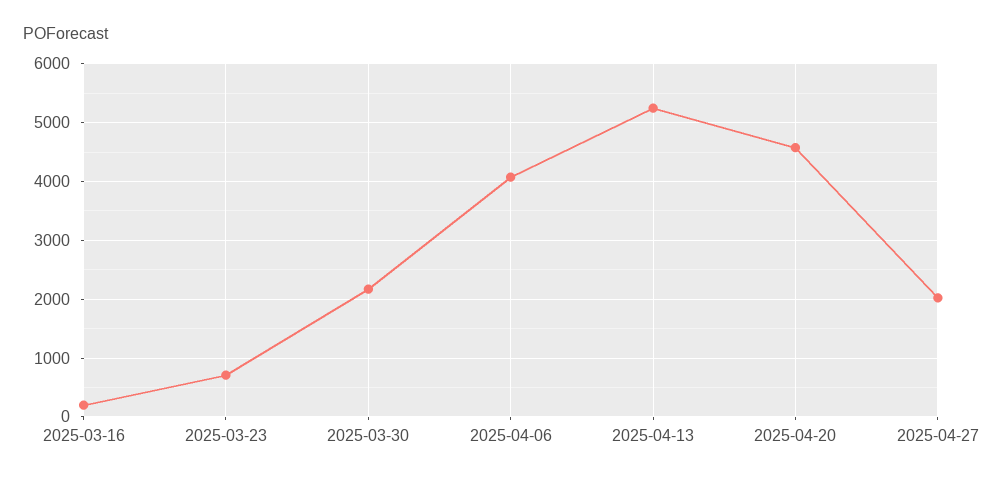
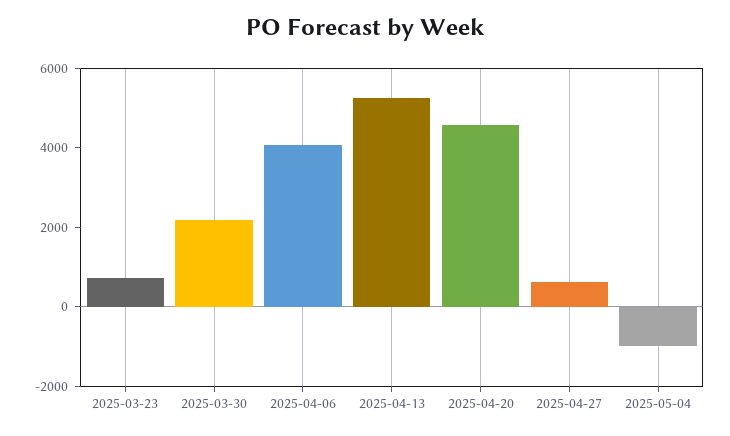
2025-03-16: 200 -> none
2025-04-27: 2000 -> 500
2025-05-04: none -> -1000

